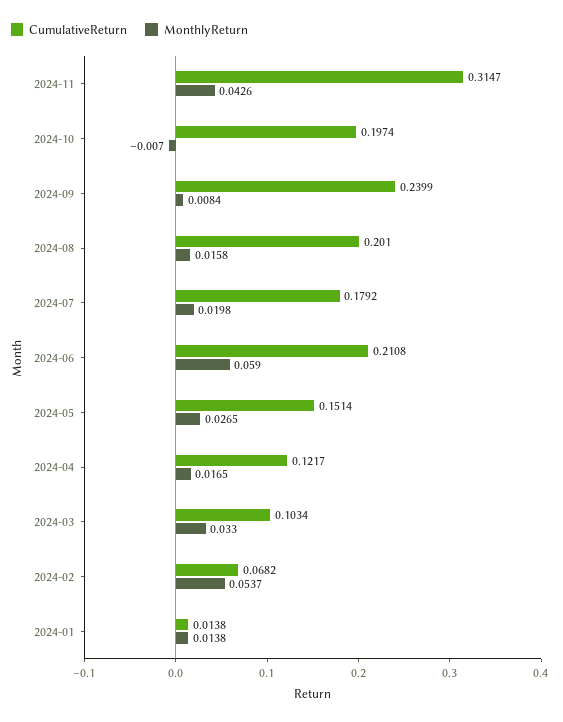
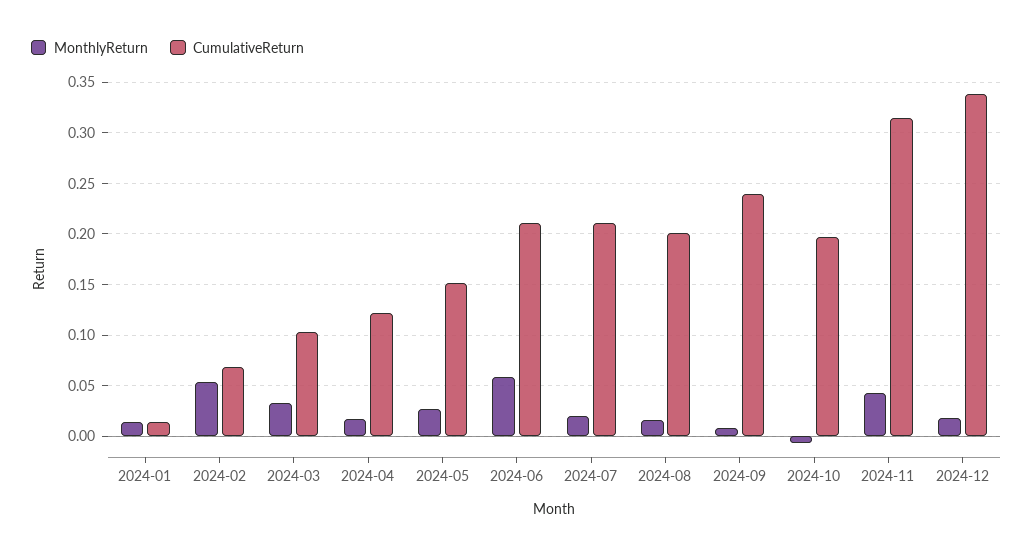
CumulativeReturn, 2024-07: 0.1792 -> 0.21
MonthlyReturn, 2024-12: none -> 0.02
CumulativeReturn, 2024-12: none -> 0.34

